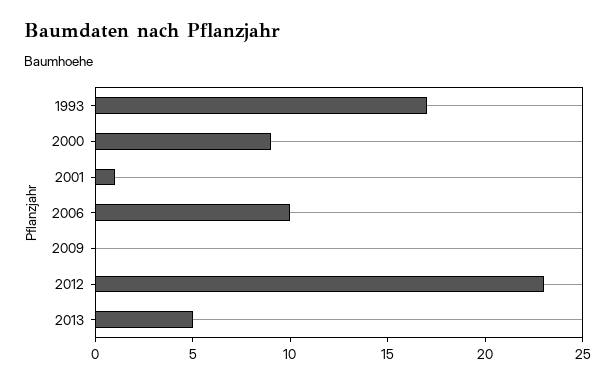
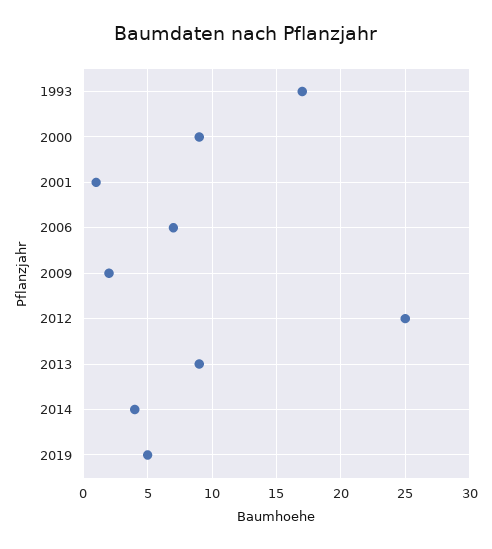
2006: 10 -> 7
2009: 0 -> 2
2012: 23 -> 25
2013: 5 -> 9
2014: none -> 4
2019: none -> 5

